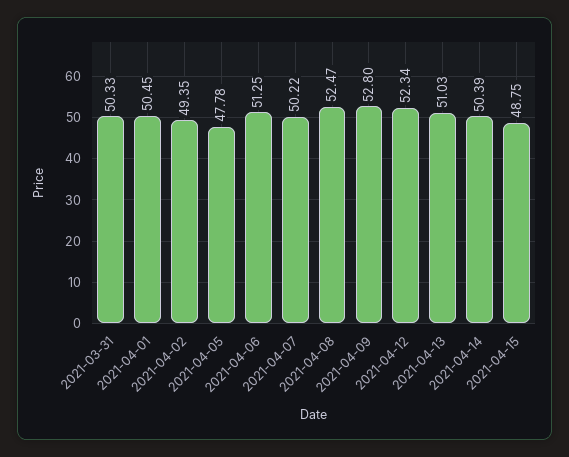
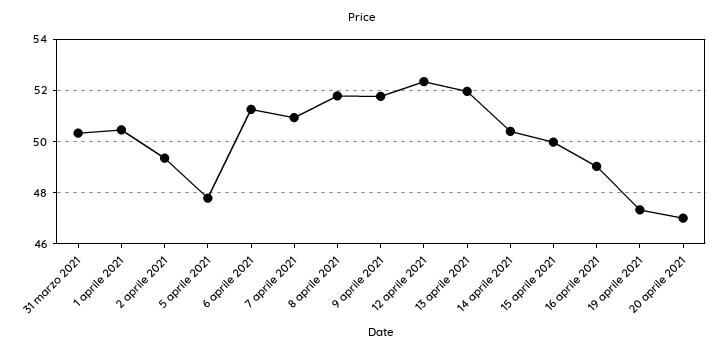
2021-04-07: 50.22 -> 51
2021-04-08: 52.47 -> 51.75
2021-04-09: 52.8 -> 51.75
2021-04-13: 51.03 -> 52
2021-04-15: 48.75 -> 50
16 aprile 2021: none -> 49
19 aprile 2021: none -> 47.25
20 aprile 2021: none -> 47

